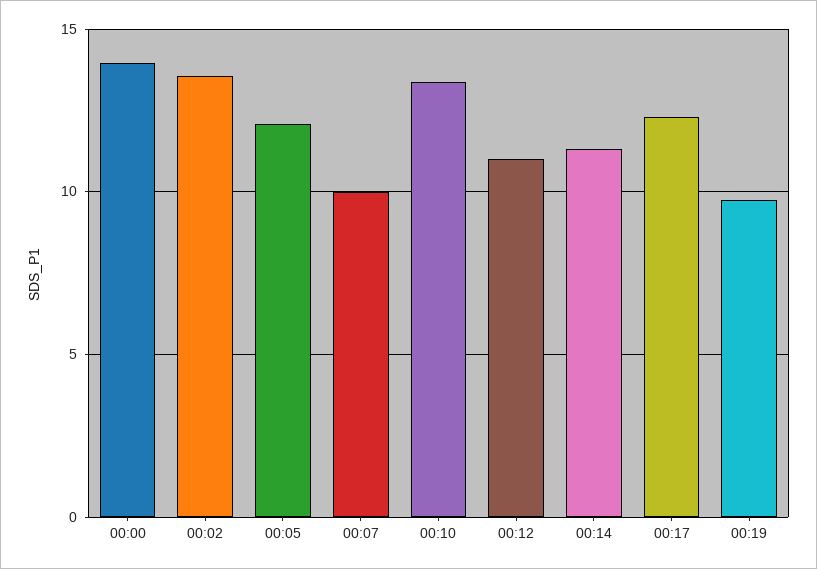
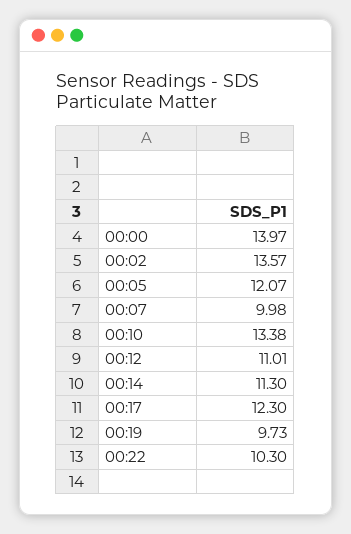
00:22: none -> 10.3

